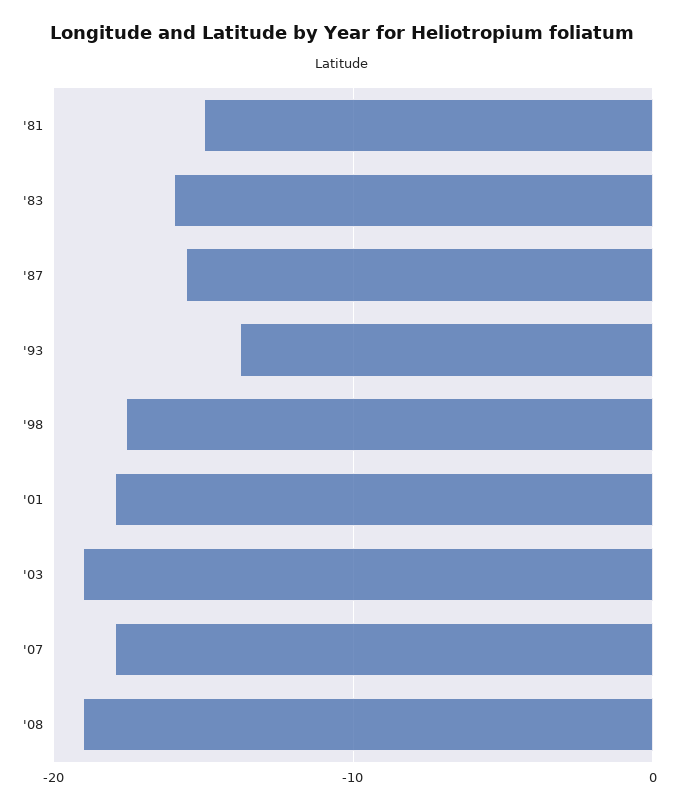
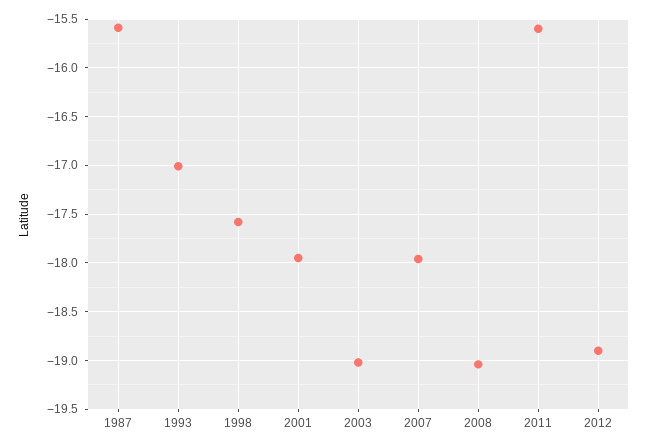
'81: -15 -> none
'83: -16 -> none
'93: -14 -> -17
2011: none -> -15.6
2012: none -> -18.9

